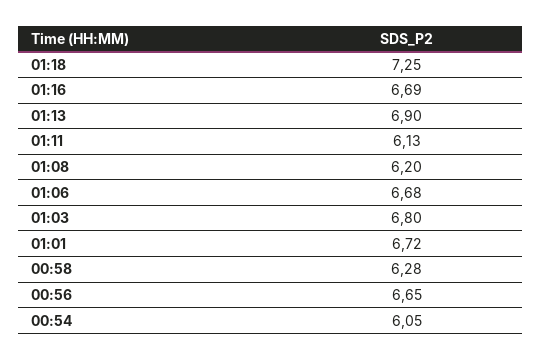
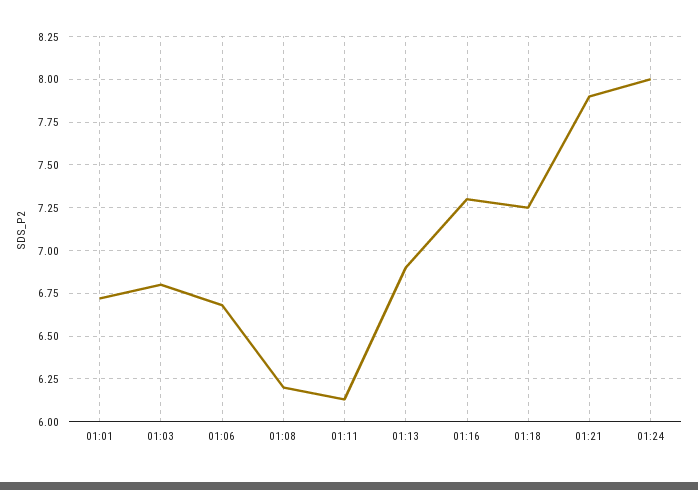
01:16: 6.69 -> 7.3
00:58: 6.28 -> none
00:56: 6.65 -> none
00:54: 6.05 -> none
01:21: none -> 7.9
01:24: none -> 8

